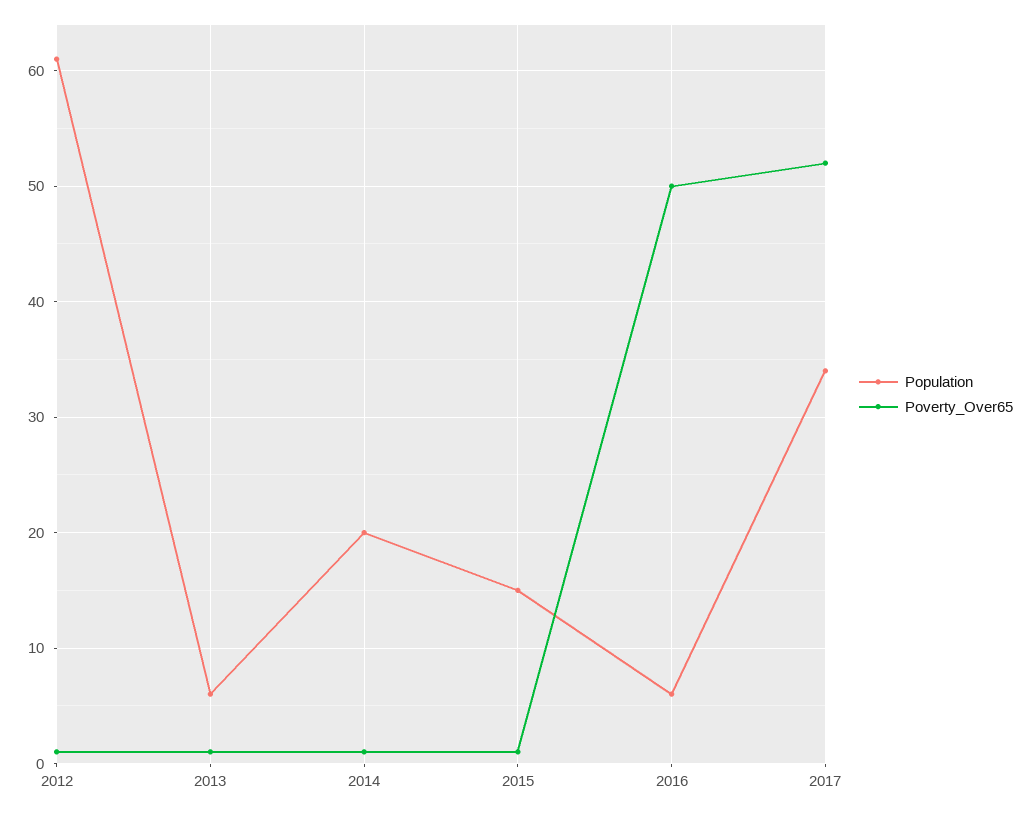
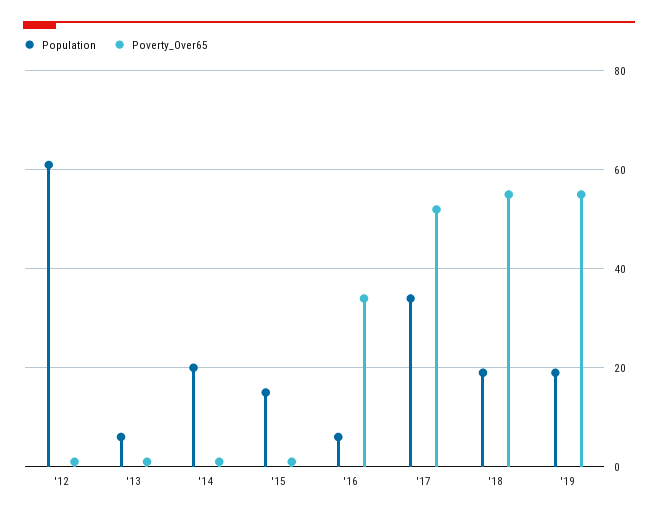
Poverty_Over65, 2016: 50 -> 35
Population, '18: none -> 20
Poverty_Over65, '18: none -> 55
Population, '19: none -> 20
Poverty_Over65, '19: none -> 55

